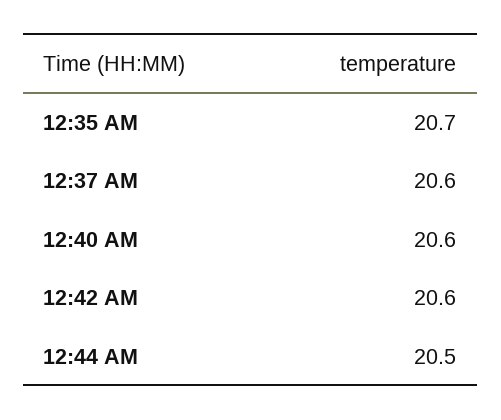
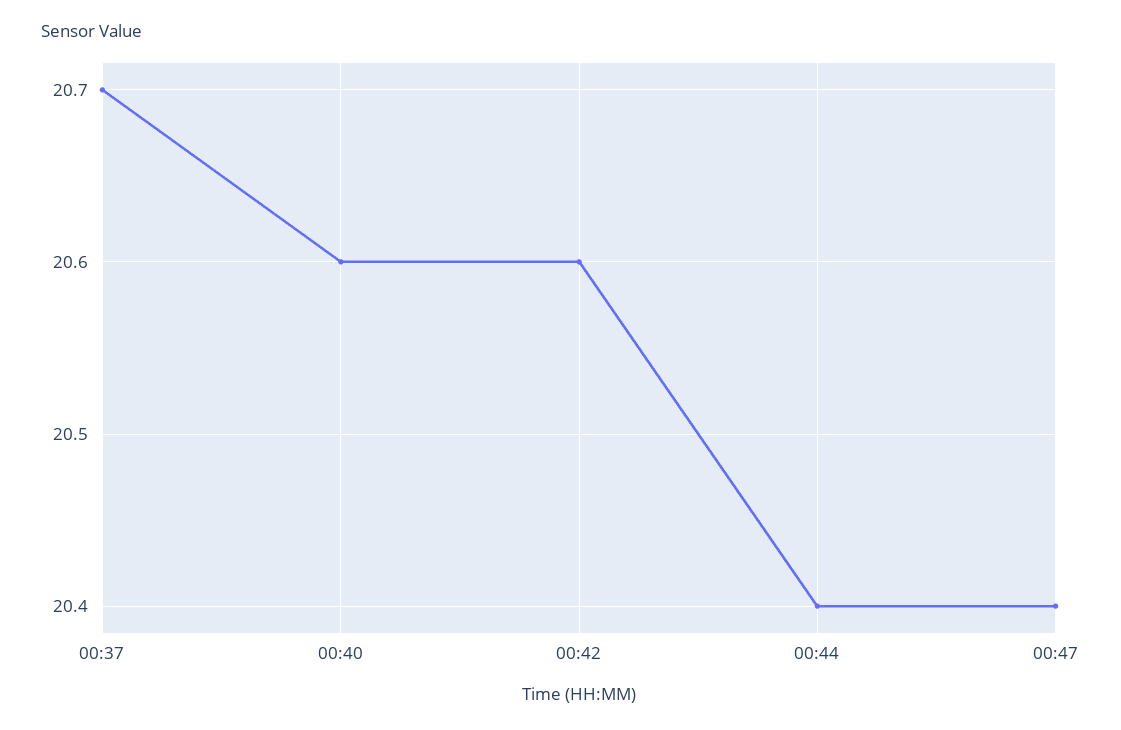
12:35 AM: 20.7 -> none
12:37 AM: 20.6 -> 20.7
12:44 AM: 20.5 -> 20.4
00:47: none -> 20.4

